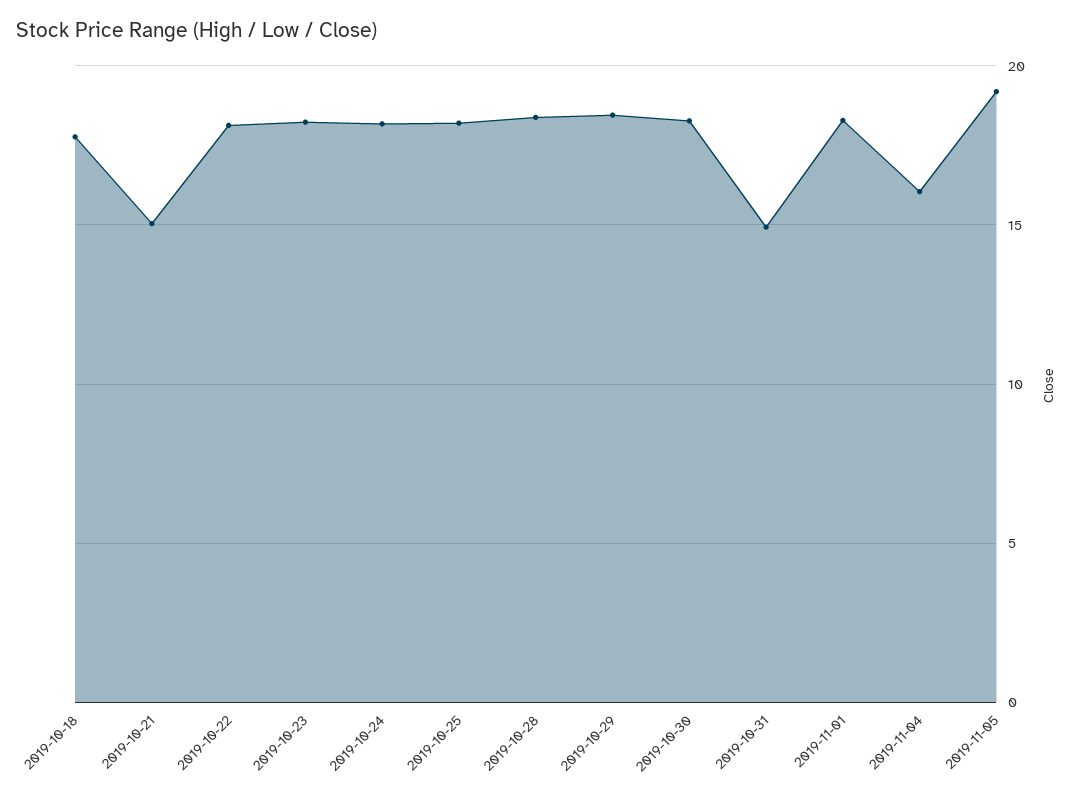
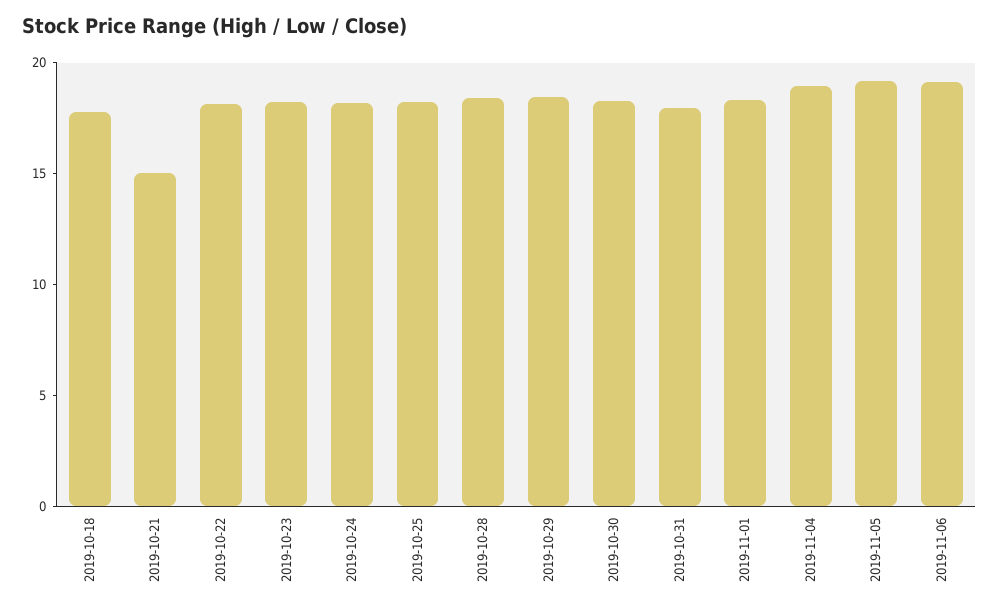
2019-10-31: 15 -> 18
2019-11-04: 16 -> 19
2019-11-06: none -> 19

